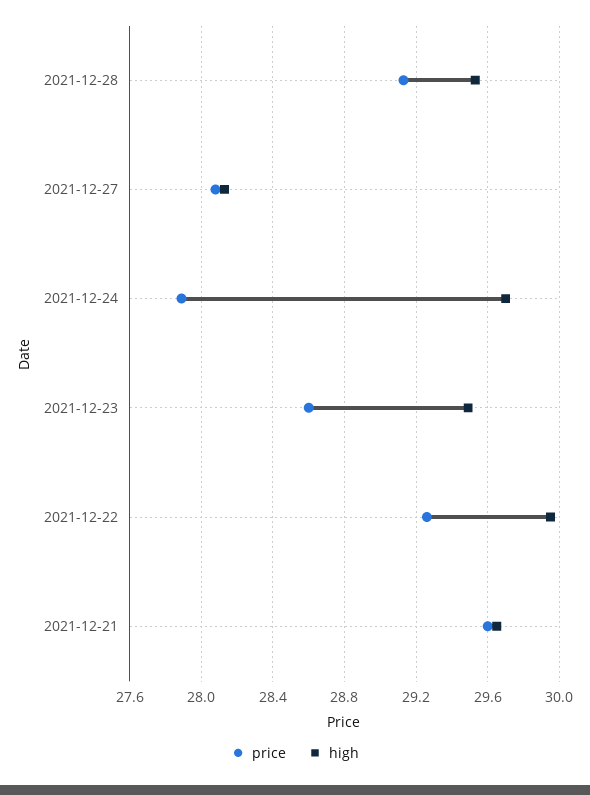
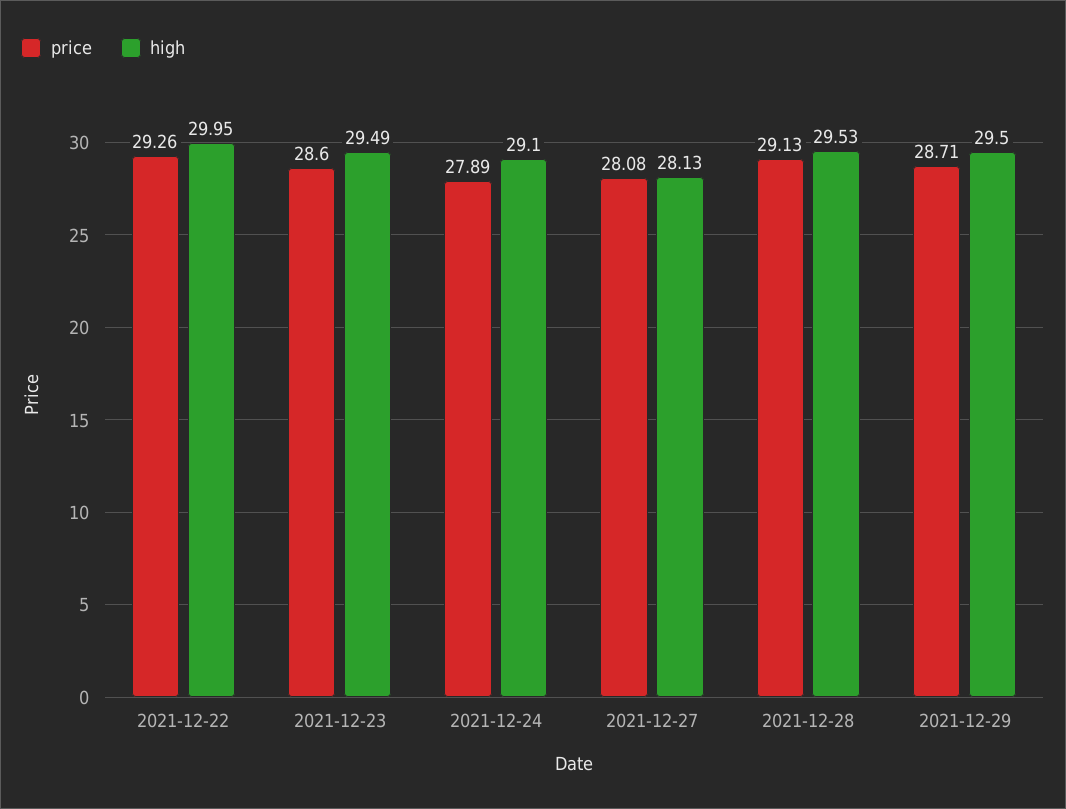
high, 2021-12-24: 29.7 -> 29.1
price, 2021-12-21: 29.6 -> none
high, 2021-12-21: 29.65 -> none
price, 2021-12-29: none -> 28.71
high, 2021-12-29: none -> 29.5

